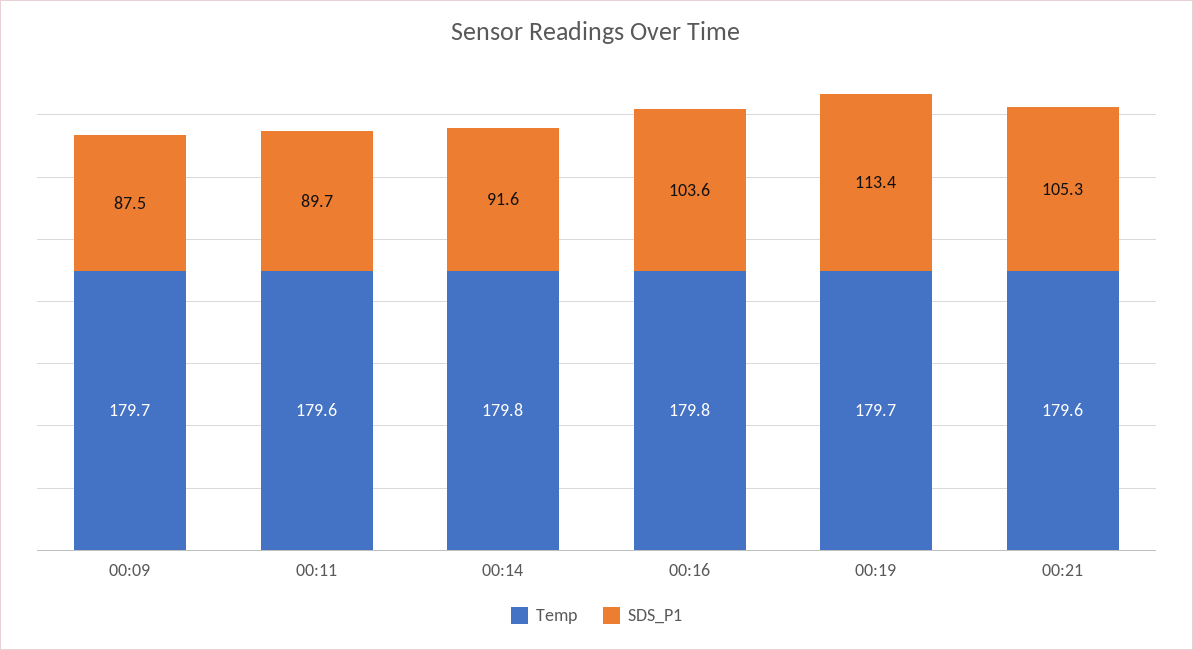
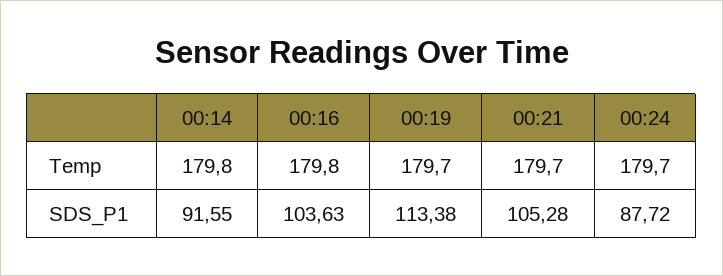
Temp, 00:09: 179.7 -> none
SDS_P1, 00:09: 87.5 -> none
Temp, 00:11: 179.6 -> none
SDS_P1, 00:11: 89.7 -> none
Temp, 00:21: 179.6 -> 179.7
Temp, 00:24: none -> 179.7
SDS_P1, 00:24: none -> 87.72

